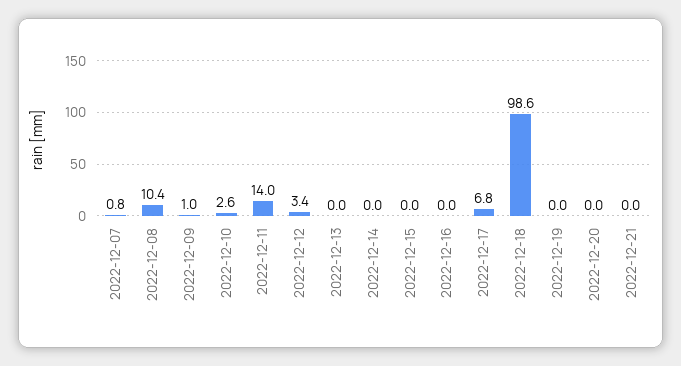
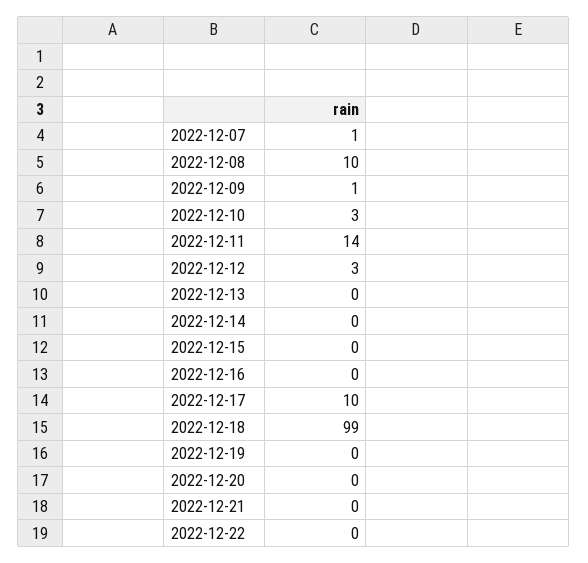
2022-12-17: 6.8 -> 10
2022-12-22: none -> 0

